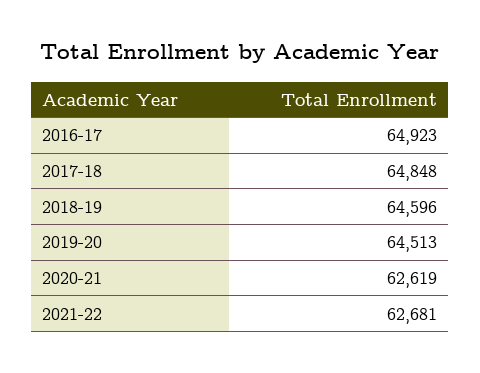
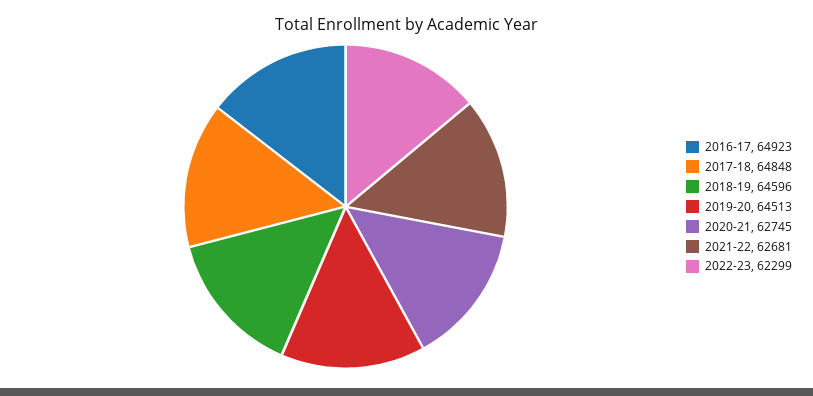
2020-21: 62619 -> 62745
2022-23: none -> 62299

